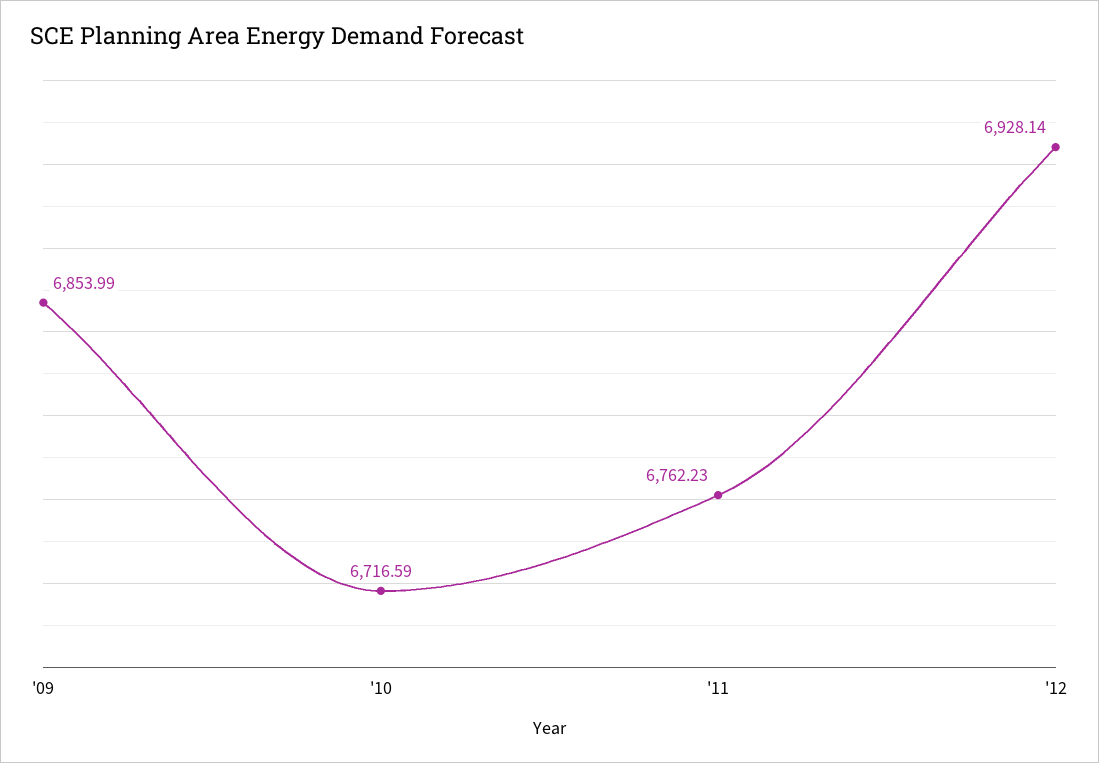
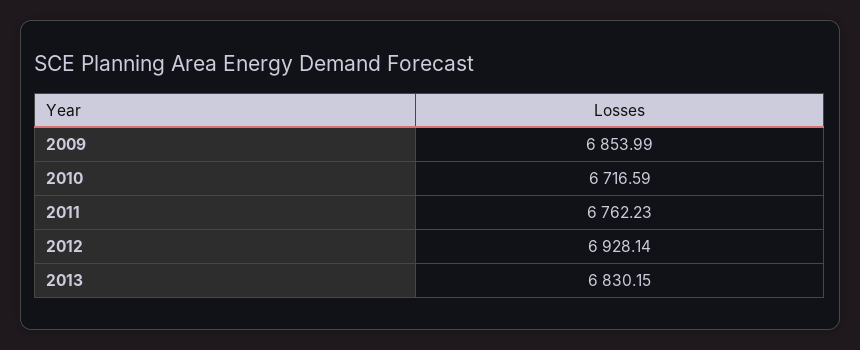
2013: none -> 6830.15

